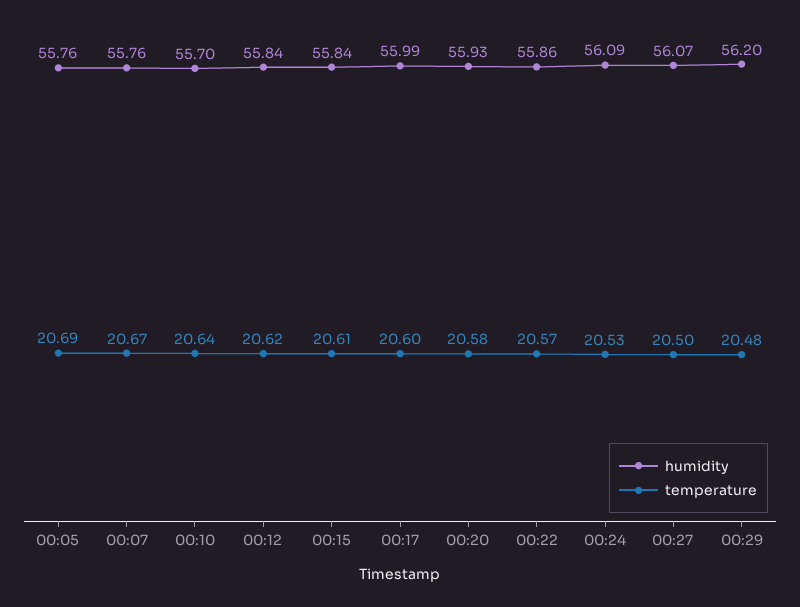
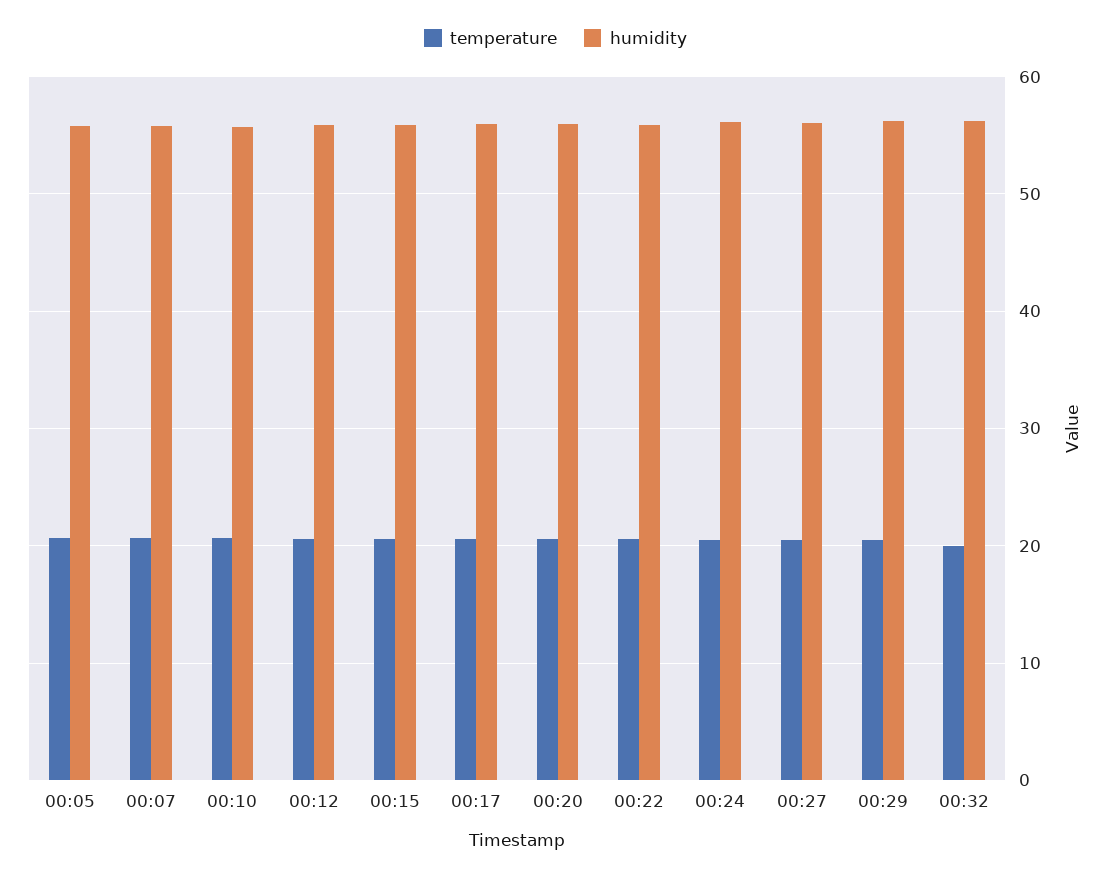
temperature, 00:32: none -> 20
humidity, 00:32: none -> 56

